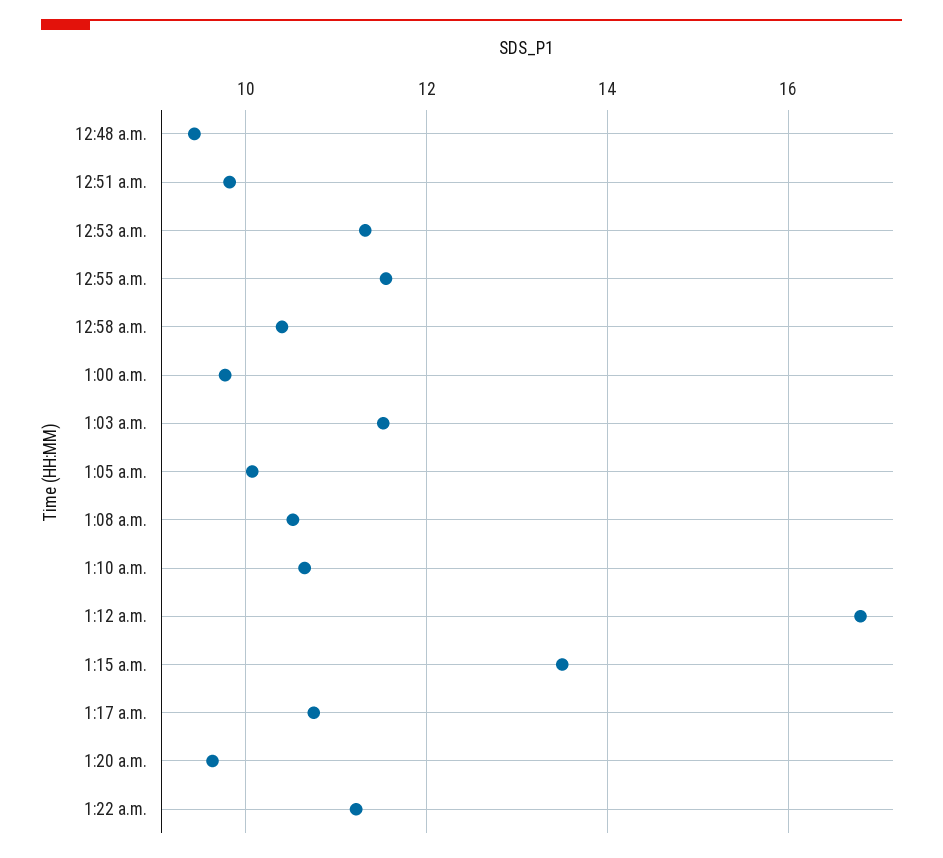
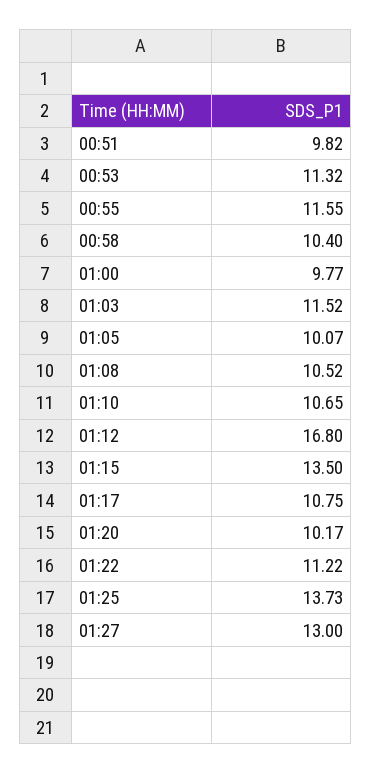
12:48 a.m.: 9.4 -> none
1:20 a.m.: 9.6 -> 10.17
01:25: none -> 13.73
01:27: none -> 13

